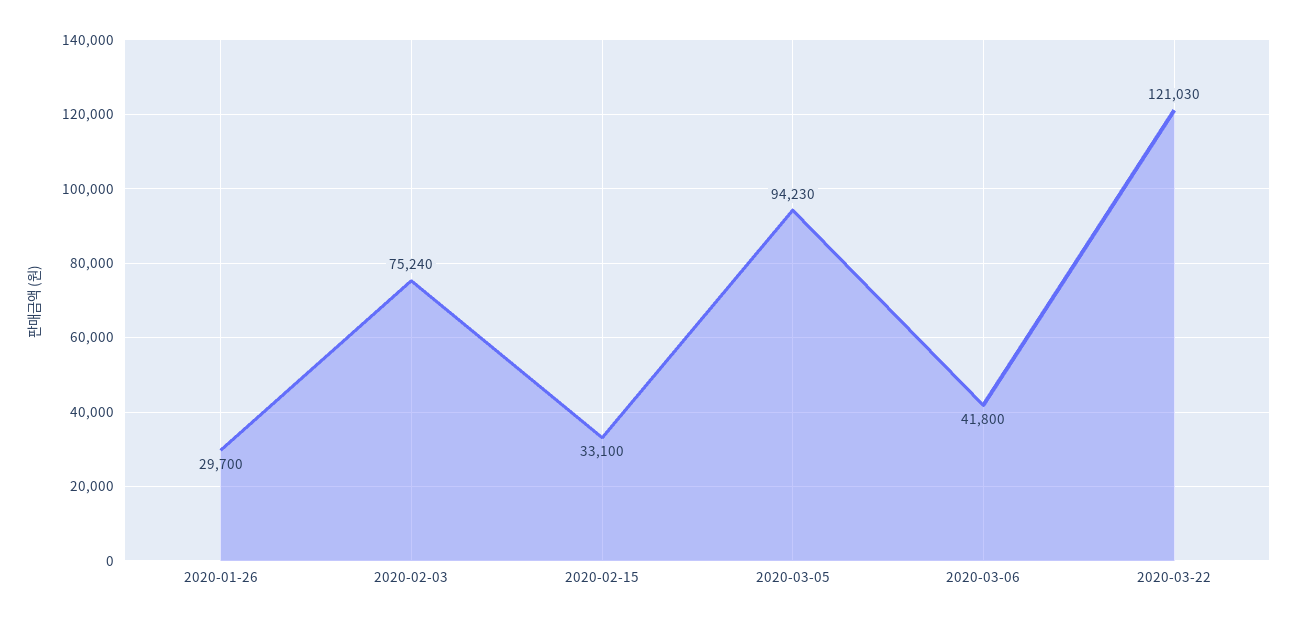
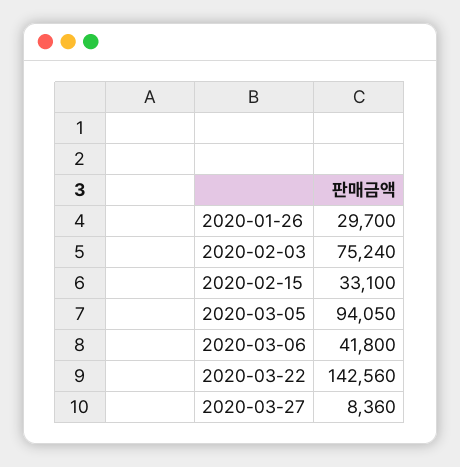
2020-03-05: 94230 -> 94050
2020-03-22: 121030 -> 142560
2020-03-27: none -> 8360

